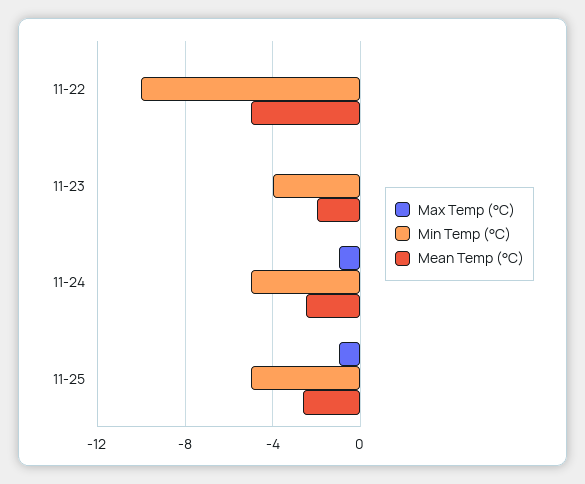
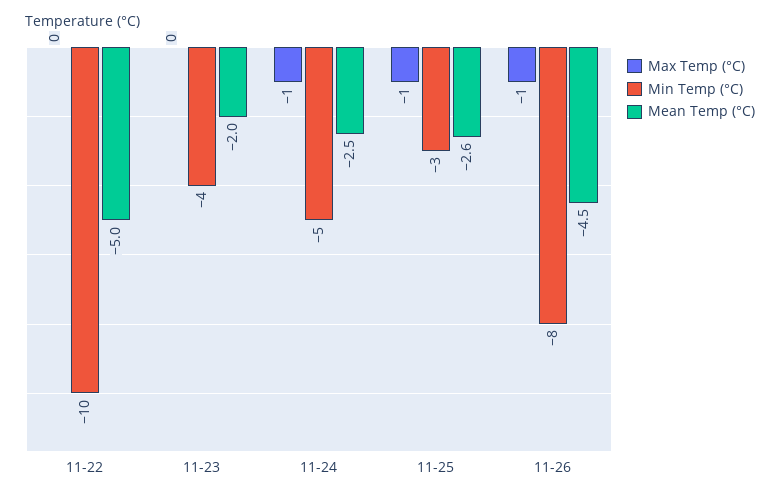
Min Temp (°C), 11-25: -5 -> -3
Max Temp (°C), 11-26: none -> -1
Min Temp (°C), 11-26: none -> -8
Mean Temp (°C), 11-26: none -> -4.5

